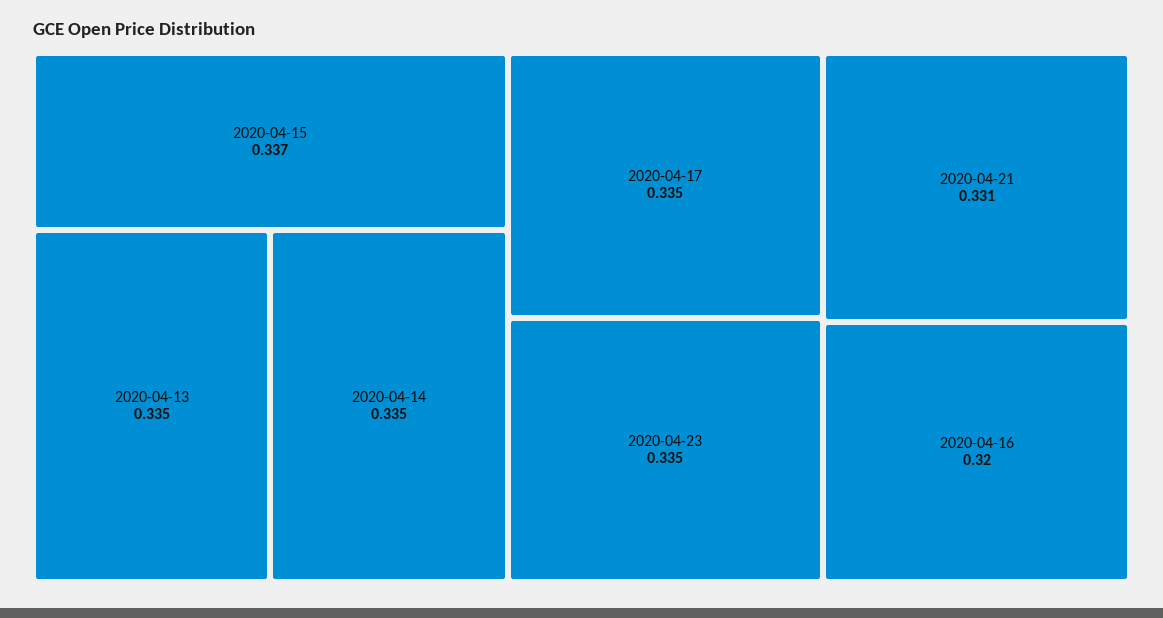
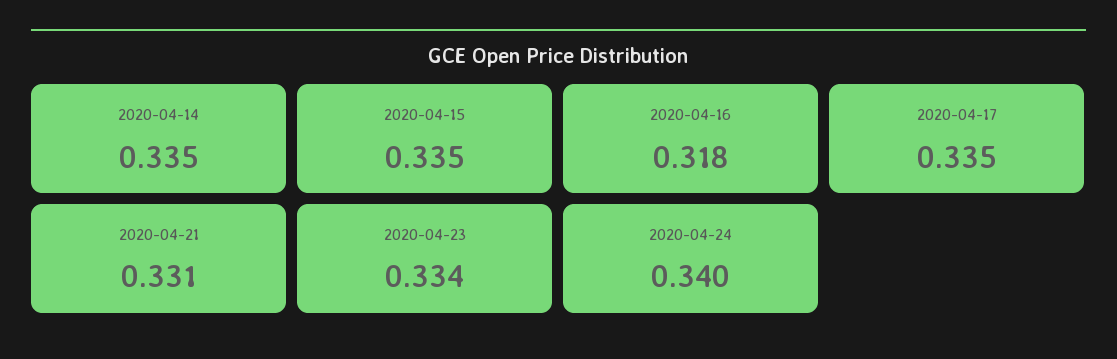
2020-04-15: 0.337 -> 0.335
2020-04-13: 0.335 -> none
2020-04-23: 0.335 -> 0.334
2020-04-16: 0.32 -> 0.318
2020-04-24: none -> 0.34

